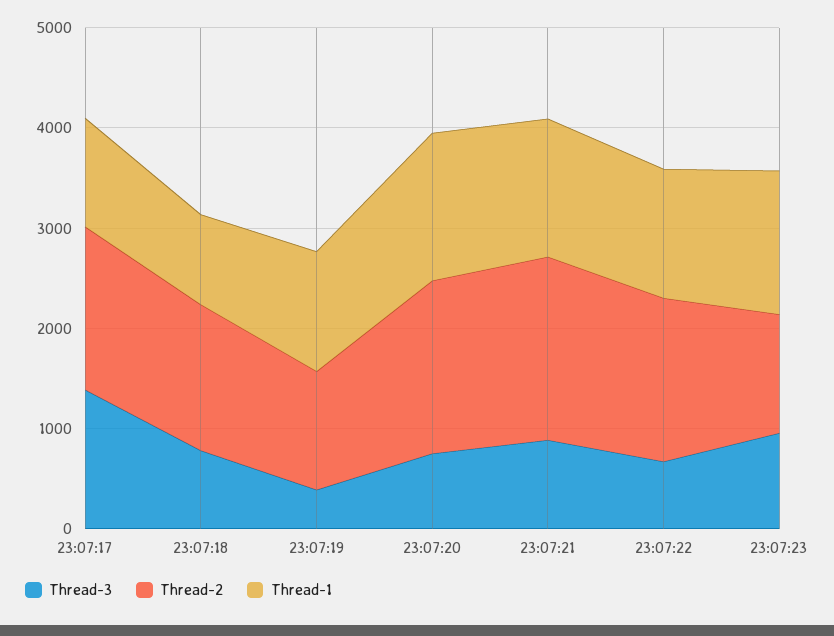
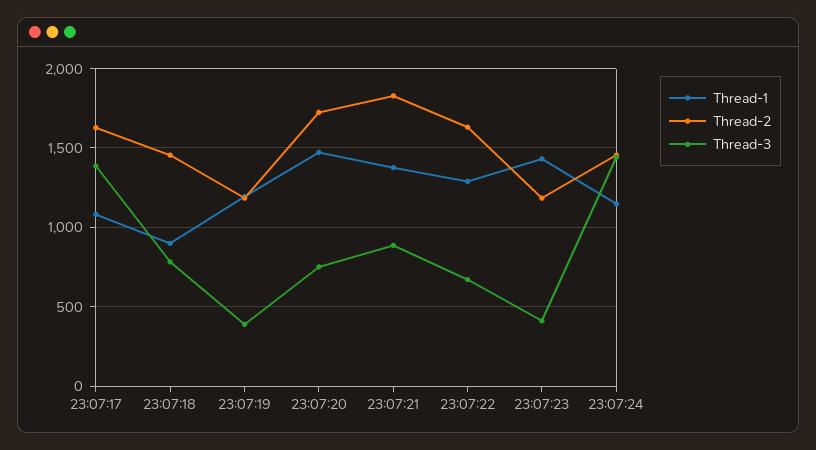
Thread-3, 23:07:23: 1000 -> 400
Thread-1, 23:07:24: none -> 1150
Thread-2, 23:07:24: none -> 1450
Thread-3, 23:07:24: none -> 1450

